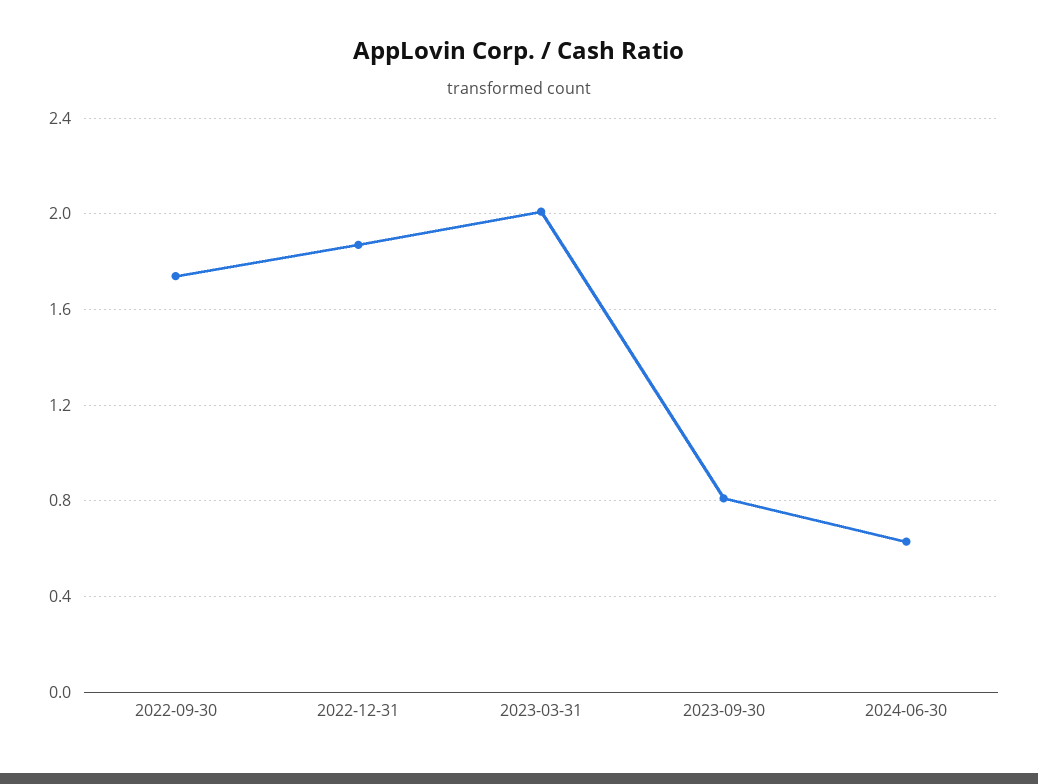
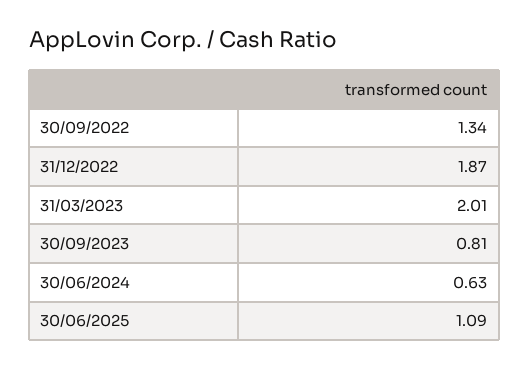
2022-09-30: 1.75 -> 1.34
30/06/2025: none -> 1.09

